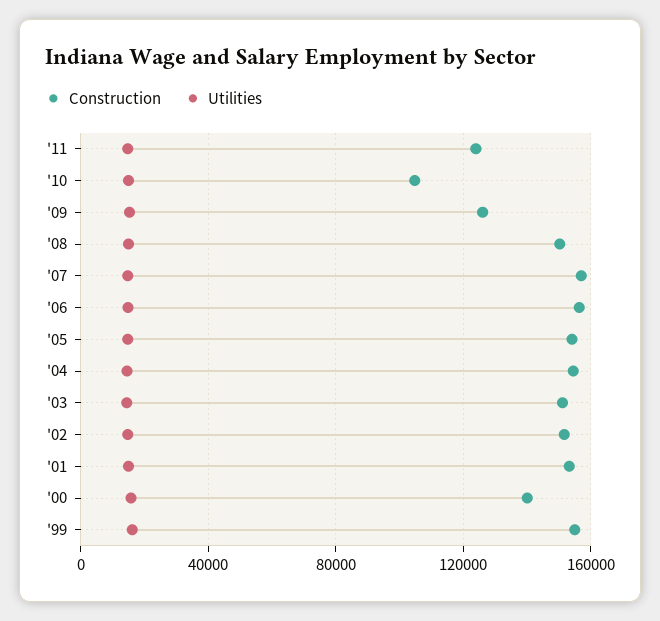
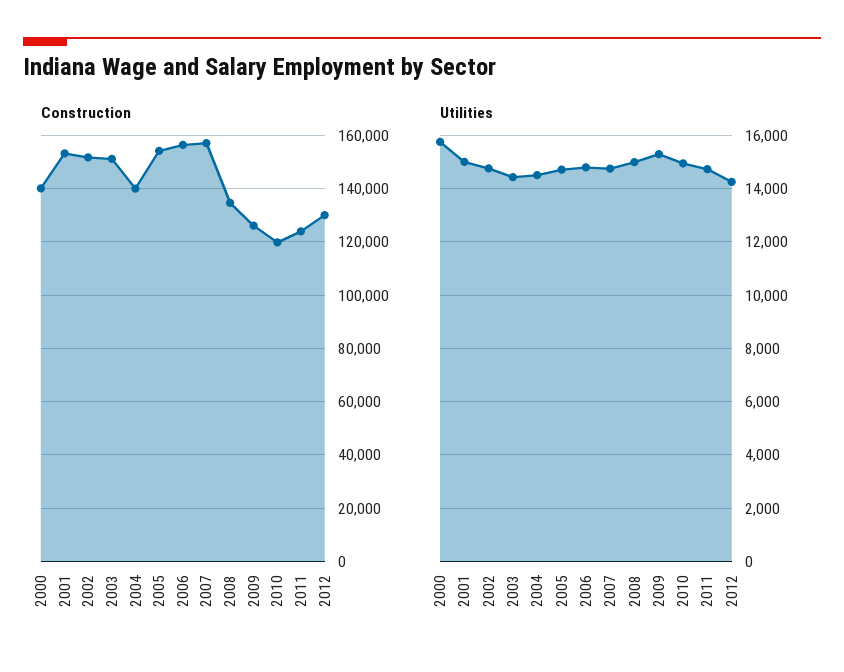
Construction, '10: 105000 -> 120000
Construction, '08: 150000 -> 135000
Construction, '04: 155000 -> 140000
Construction, '99: 155000 -> none
Utilities, '99: 15000 -> none
Construction, 2012: none -> 130000
Utilities, 2012: none -> 14250

